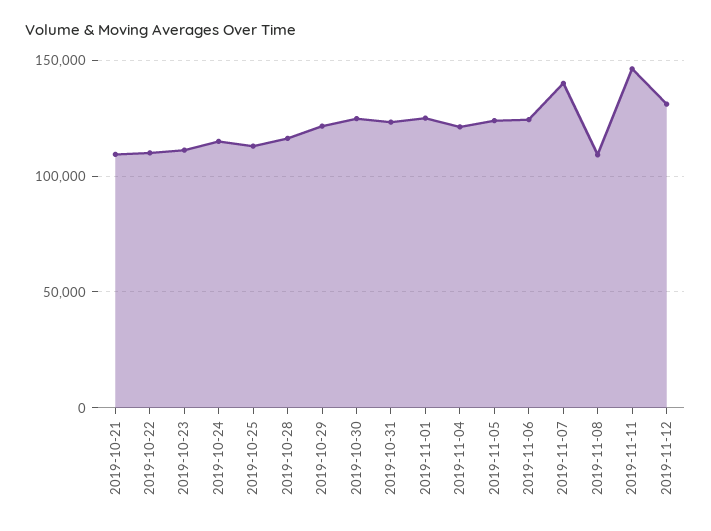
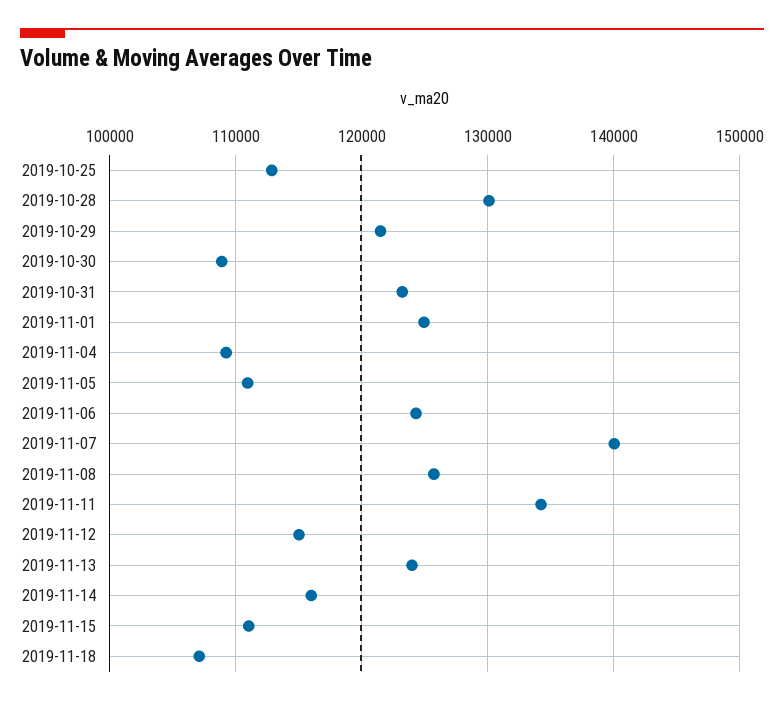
2019-10-21: 110000 -> none
2019-10-22: 110000 -> none
2019-10-23: 110000 -> none
2019-10-24: 115000 -> none
2019-10-28: 115000 -> 130000
2019-10-30: 125000 -> 109000
2019-11-04: 120000 -> 109000
2019-11-05: 125000 -> 111000
2019-11-08: 110000 -> 126000
2019-11-11: 145000 -> 134000
2019-11-12: 130000 -> 115000
2019-11-13: none -> 124000
2019-11-14: none -> 116000
2019-11-15: none -> 111000
2019-11-18: none -> 107000

